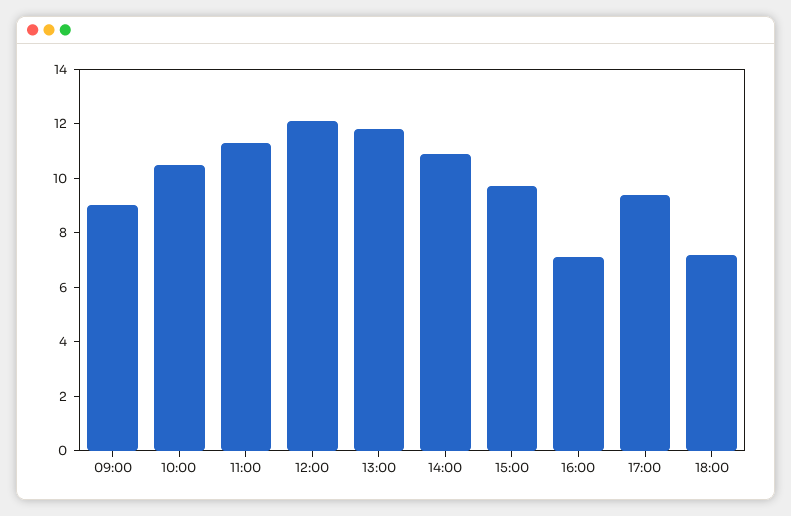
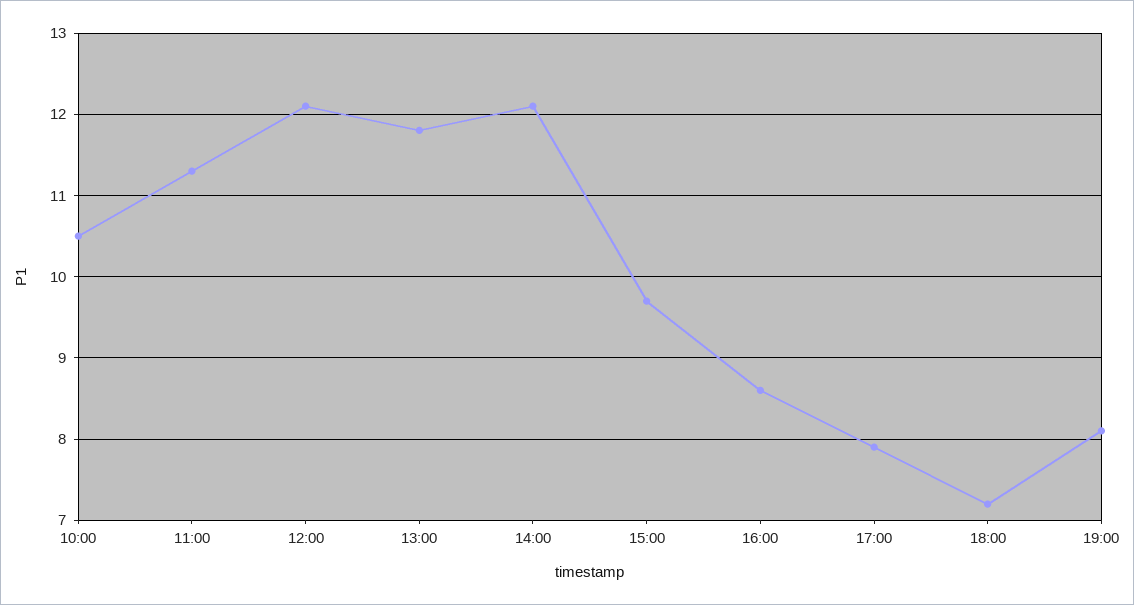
09:00: 9 -> none
14:00: 11 -> 12.1
16:00: 7 -> 8.6
17:00: 9.5 -> 7.9
19:00: none -> 8.1

